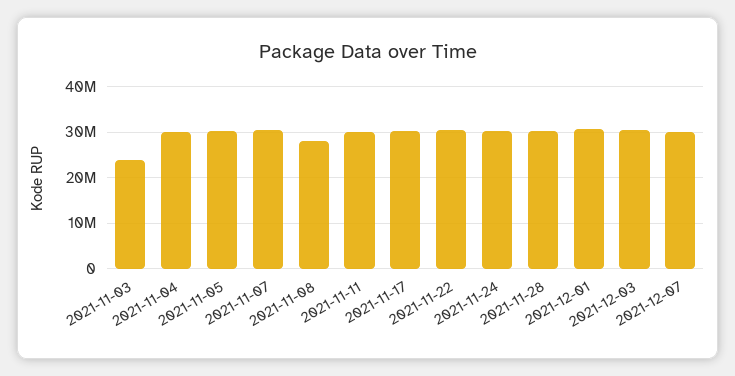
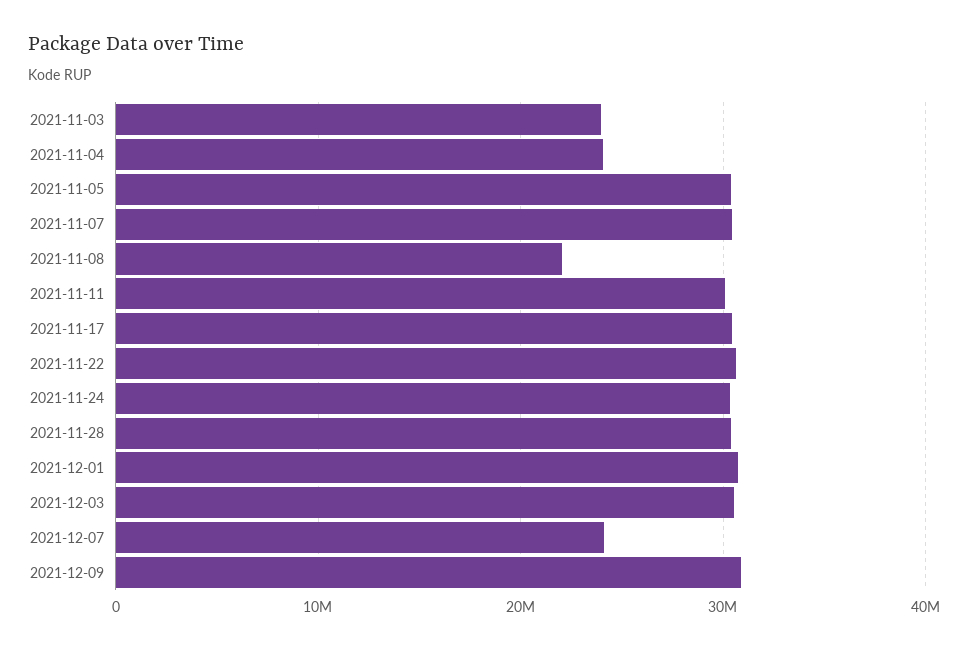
2021-11-04: 30000000 -> 24000000
2021-11-08: 28000000 -> 22000000
2021-12-07: 30000000 -> 24000000
2021-12-09: none -> 31000000

